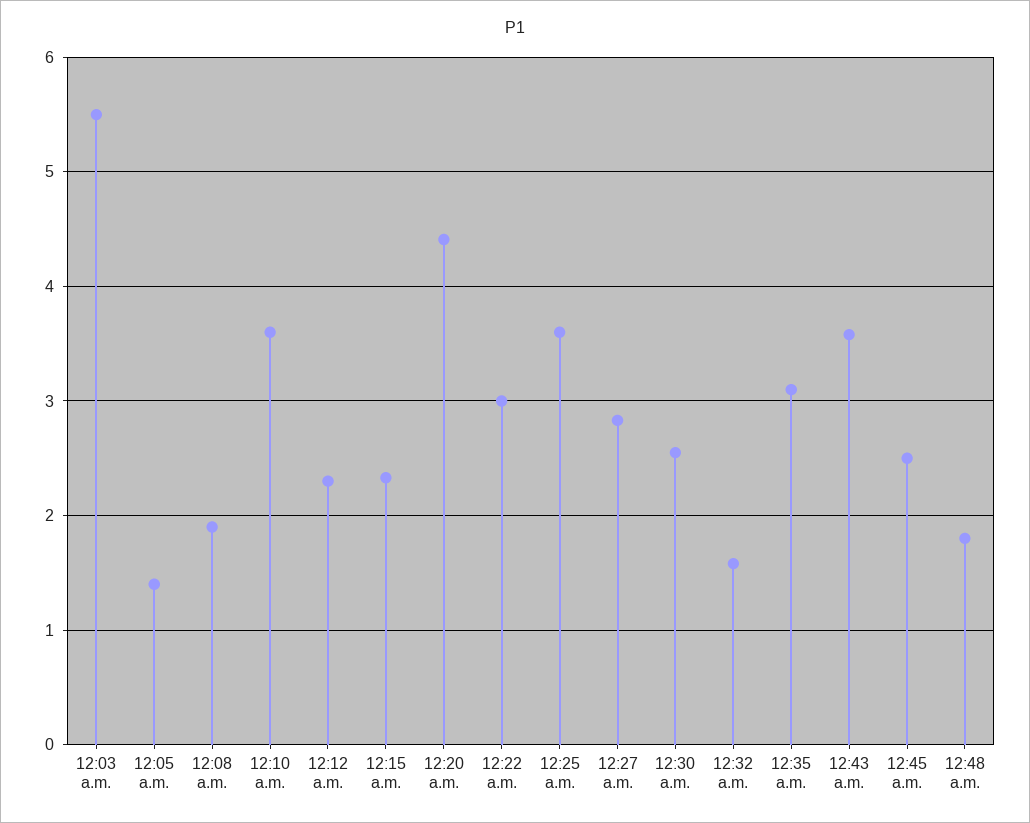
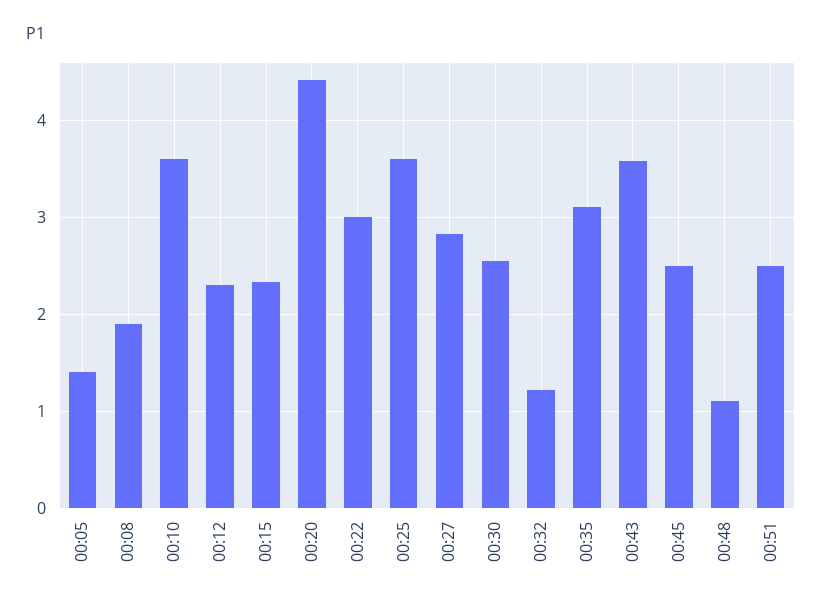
12:03 a.m.: 5.5 -> none
12:32 a.m.: 1.6 -> 1.2
12:48 a.m.: 1.8 -> 1.1
00:51: none -> 2.5

